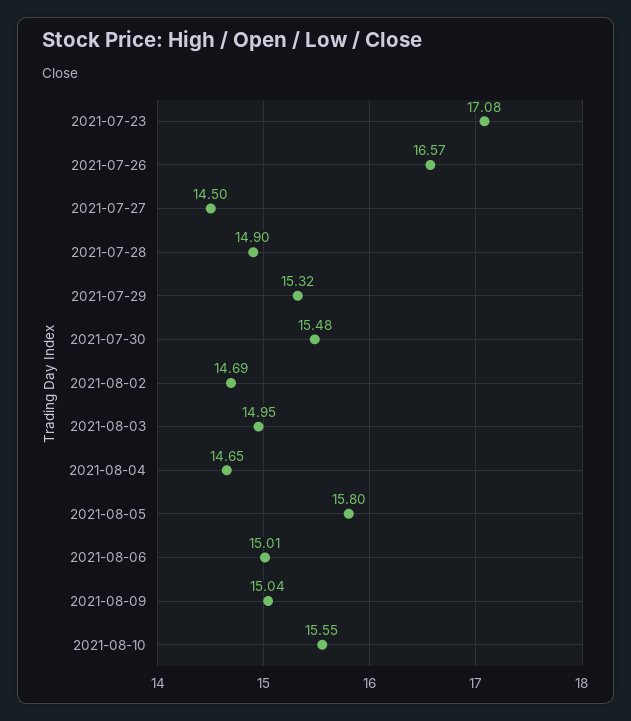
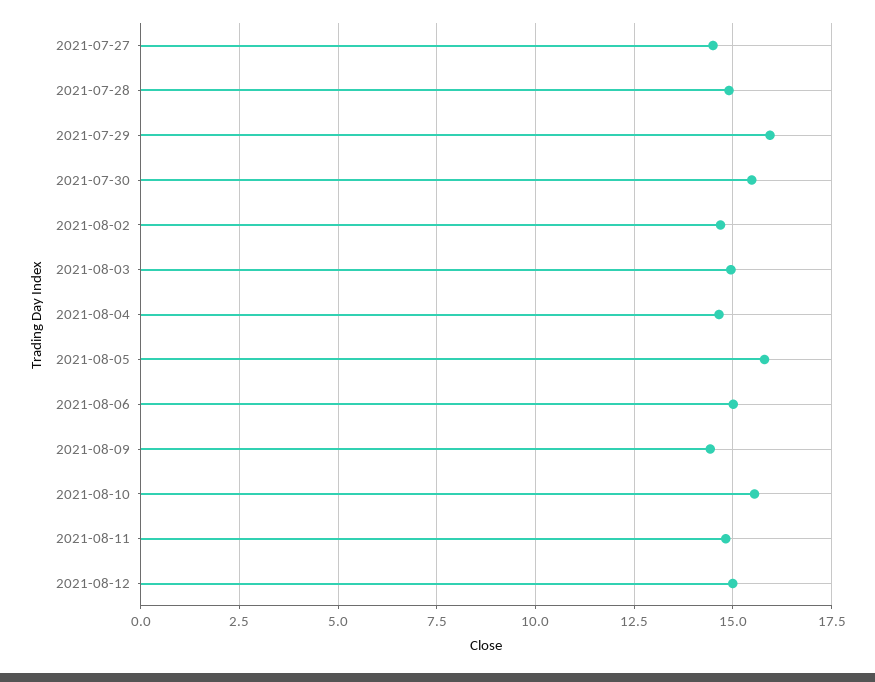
2021-07-23: 17.08 -> none
2021-07-26: 16.57 -> none
2021-07-29: 15.32 -> 16
2021-08-09: 15.04 -> 14.5
2021-08-11: none -> 14.75
2021-08-12: none -> 15

